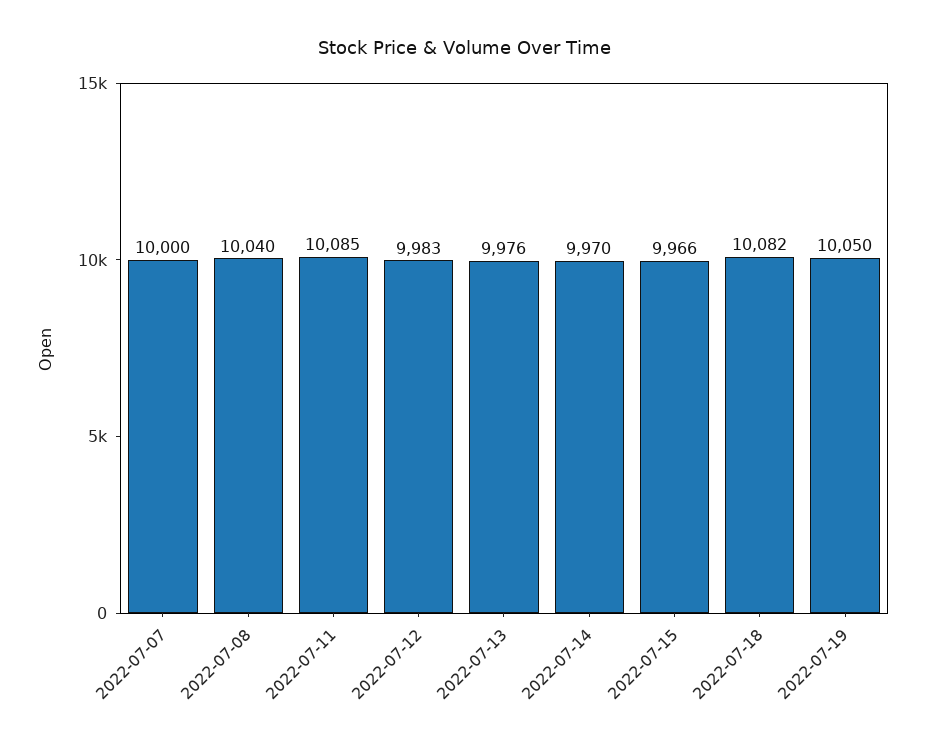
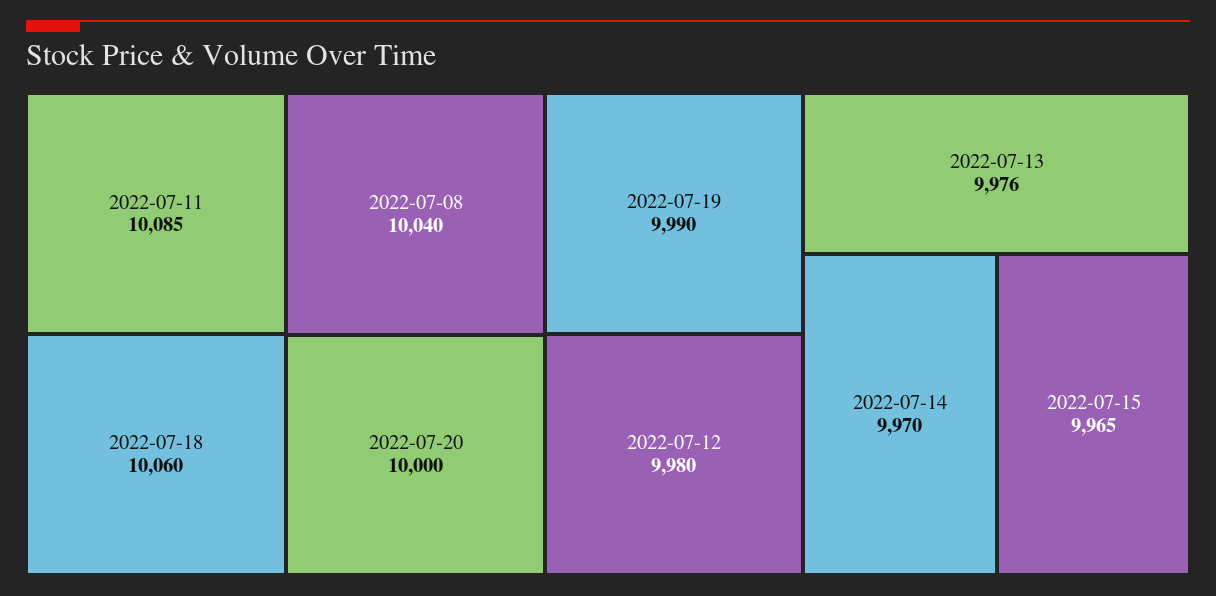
2022-07-07: 10000 -> none
2022-07-12: 9983 -> 9980
2022-07-15: 9966 -> 9965
2022-07-18: 10082 -> 10060
2022-07-19: 10050 -> 9990
2022-07-20: none -> 10000

